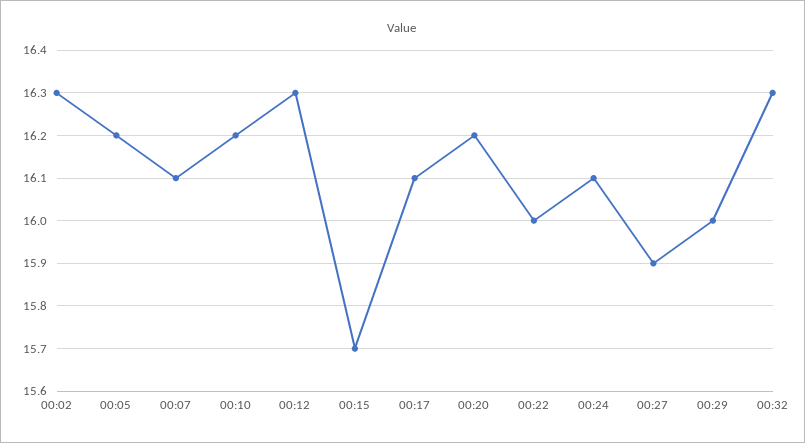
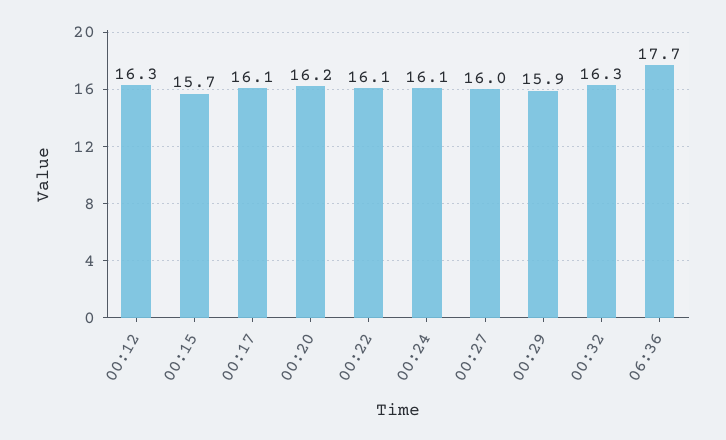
00:02: 16.3 -> none
00:05: 16.2 -> none
00:07: 16.1 -> none
00:10: 16.2 -> none
00:22: 16 -> 16.1
00:27: 15.9 -> 16
00:29: 16 -> 15.9
06:36: none -> 17.7

